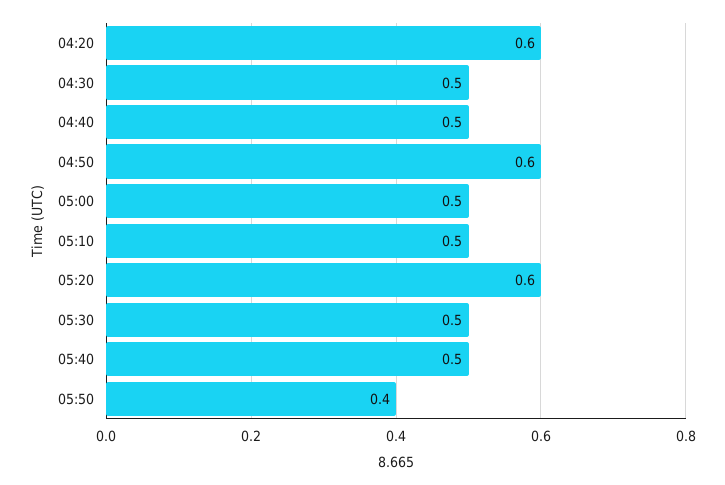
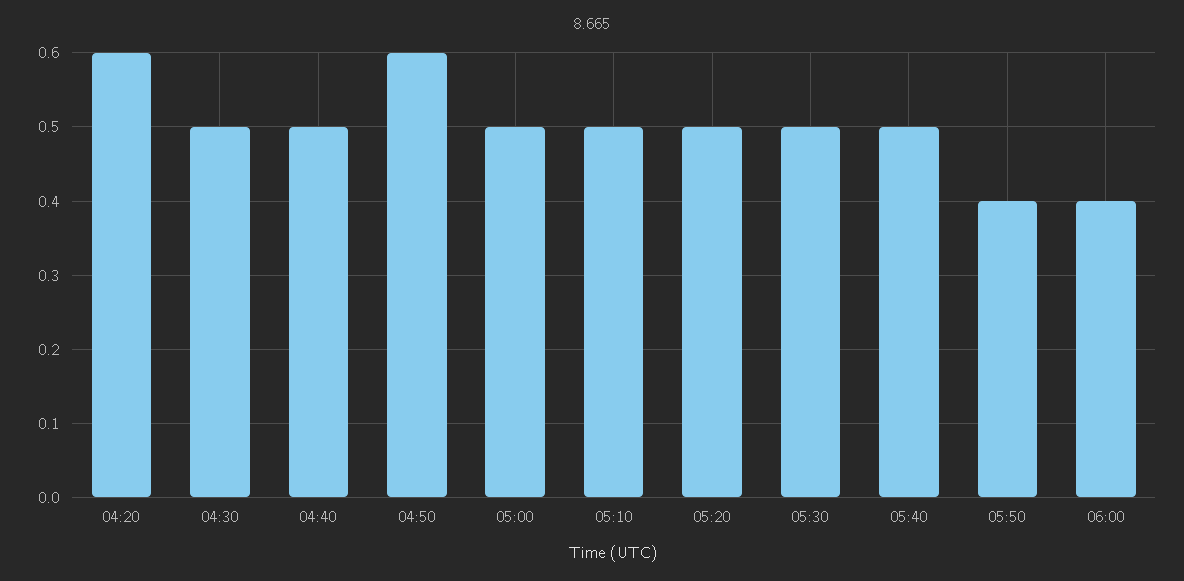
05:20: 0.6 -> 0.5
06:00: none -> 0.4

